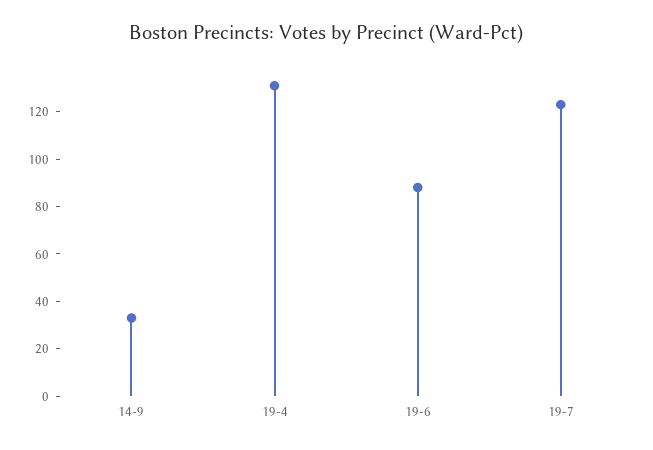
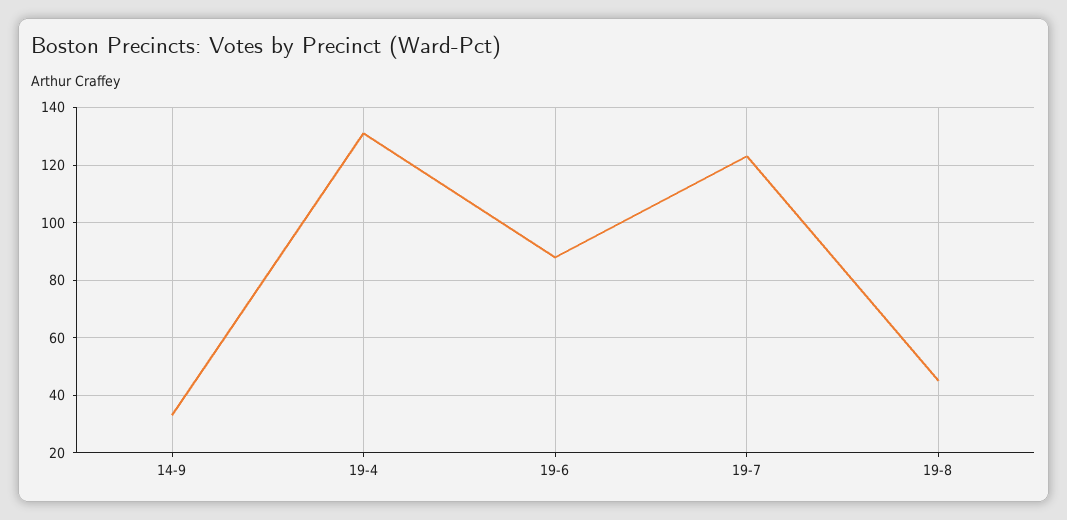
19-8: none -> 45

